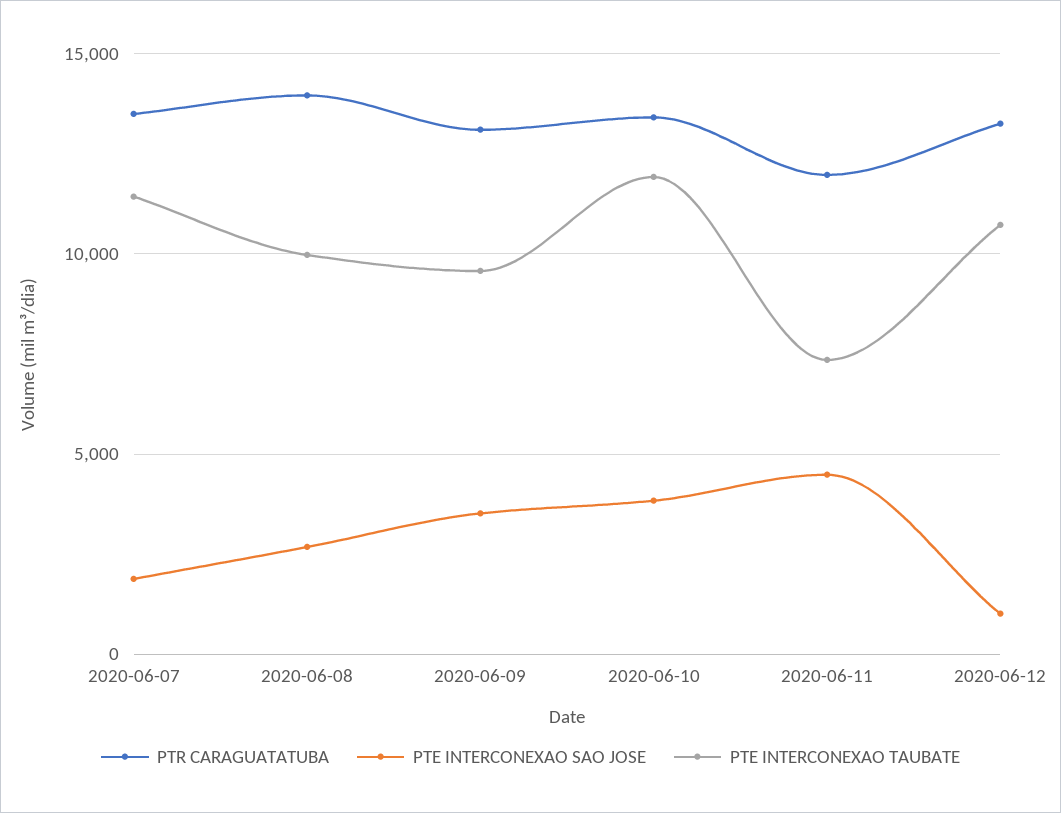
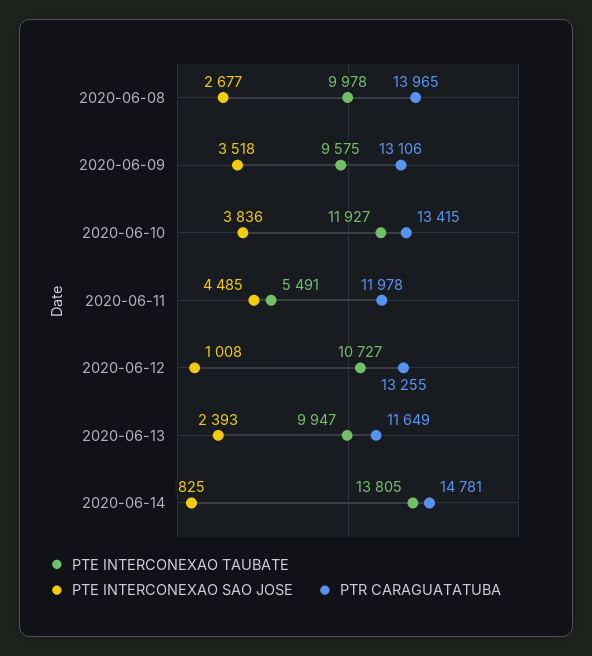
PTR CARAGUATATUBA, 2020-06-07: 13500 -> none
PTE INTERCONEXAO SAO JOSE, 2020-06-07: 2000 -> none
PTE INTERCONEXAO TAUBATE, 2020-06-07: 11500 -> none
PTE INTERCONEXAO TAUBATE, 2020-06-11: 7500 -> 5491
PTE INTERCONEXAO TAUBATE, 2020-06-13: none -> 9947
PTE INTERCONEXAO SAO JOSE, 2020-06-13: none -> 2393
PTR CARAGUATATUBA, 2020-06-13: none -> 11649
PTE INTERCONEXAO TAUBATE, 2020-06-14: none -> 13805
PTE INTERCONEXAO SAO JOSE, 2020-06-14: none -> 825
PTR CARAGUATATUBA, 2020-06-14: none -> 14781

